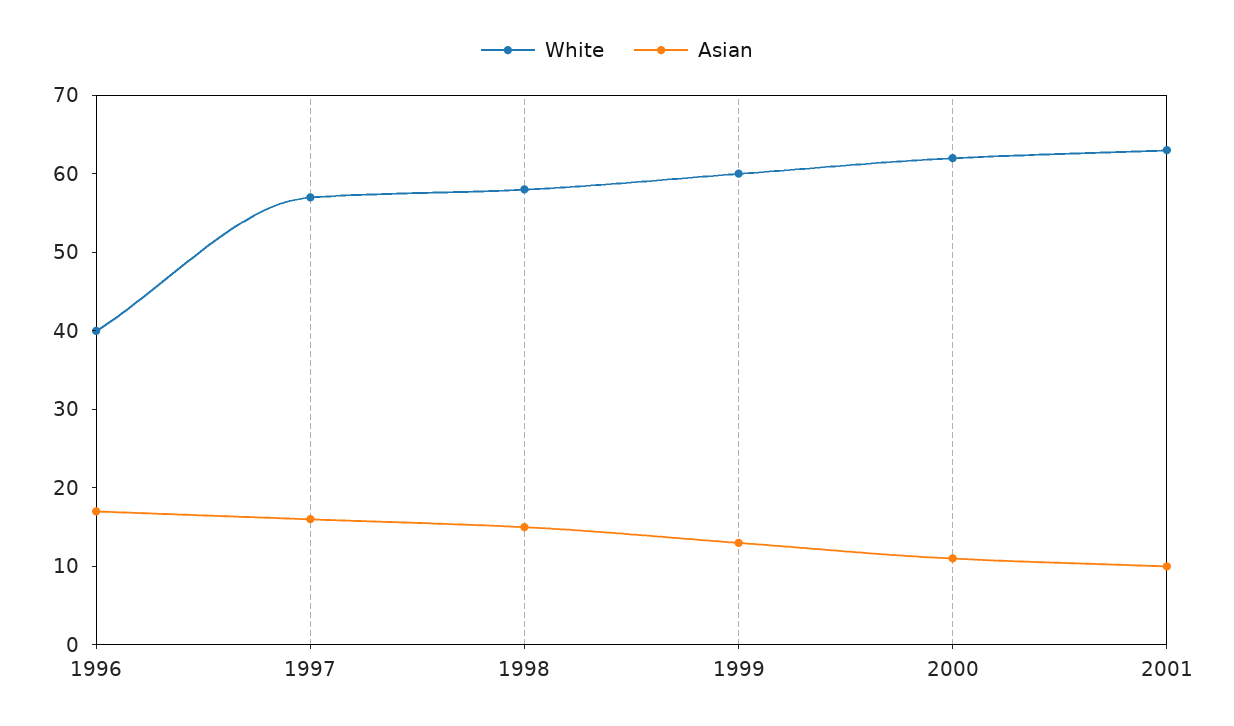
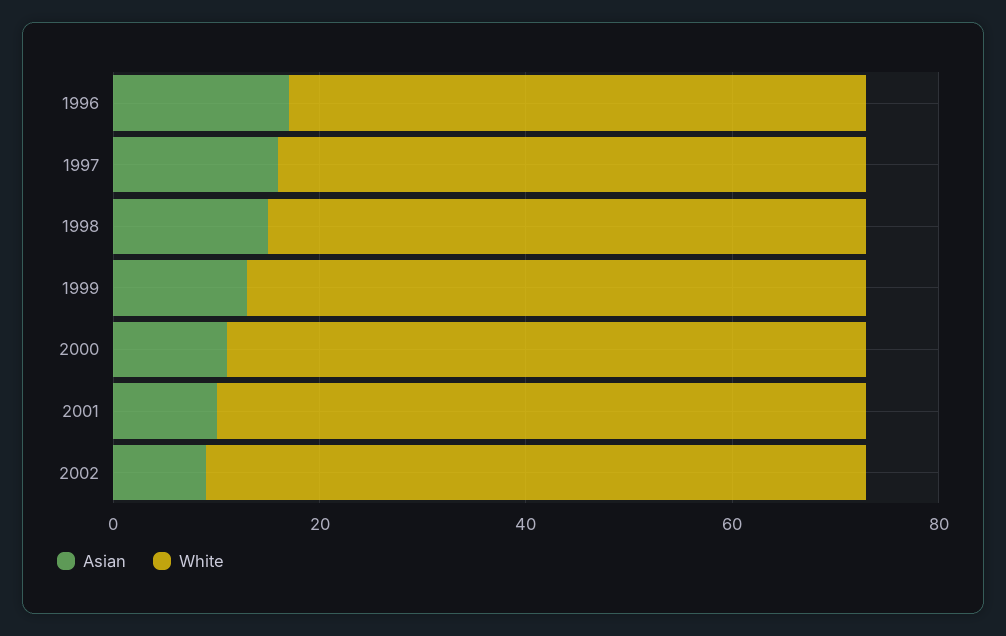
White, 1996: 40 -> 55
Asian, 2002: none -> 10
White, 2002: none -> 65

